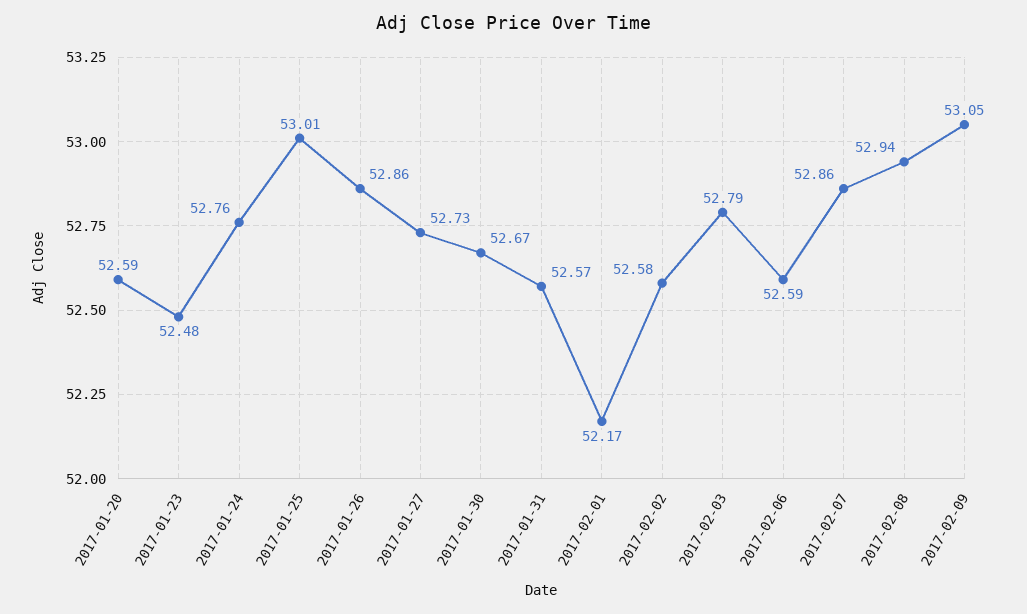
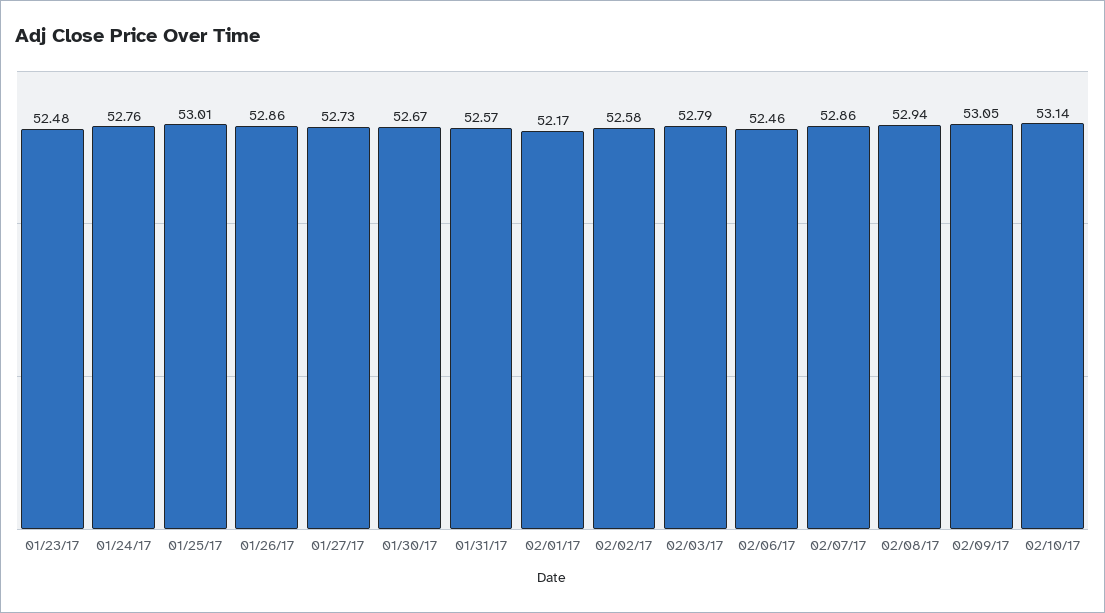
2017-01-20: 52.59 -> none
2017-02-06: 52.59 -> 52.46
02/10/17: none -> 53.14

